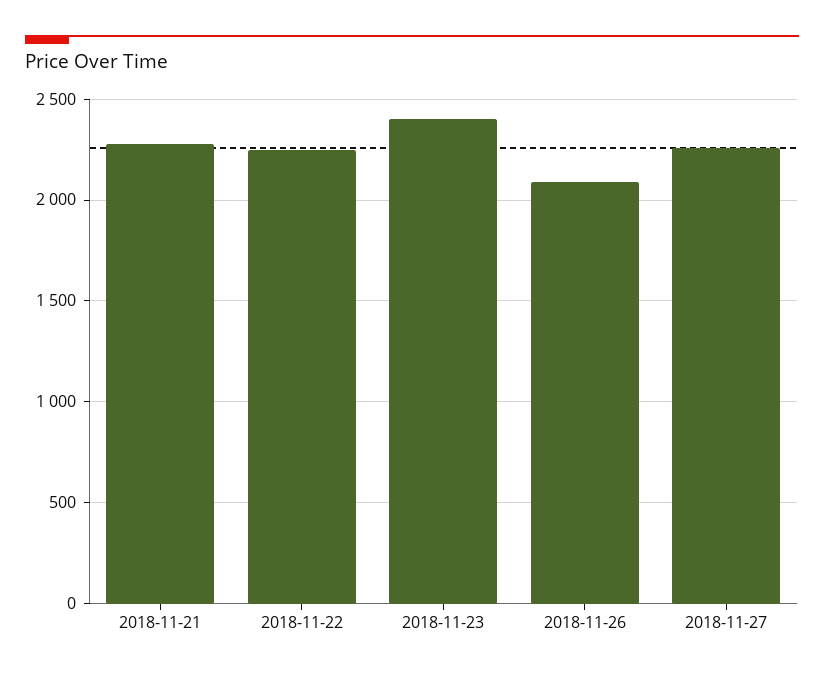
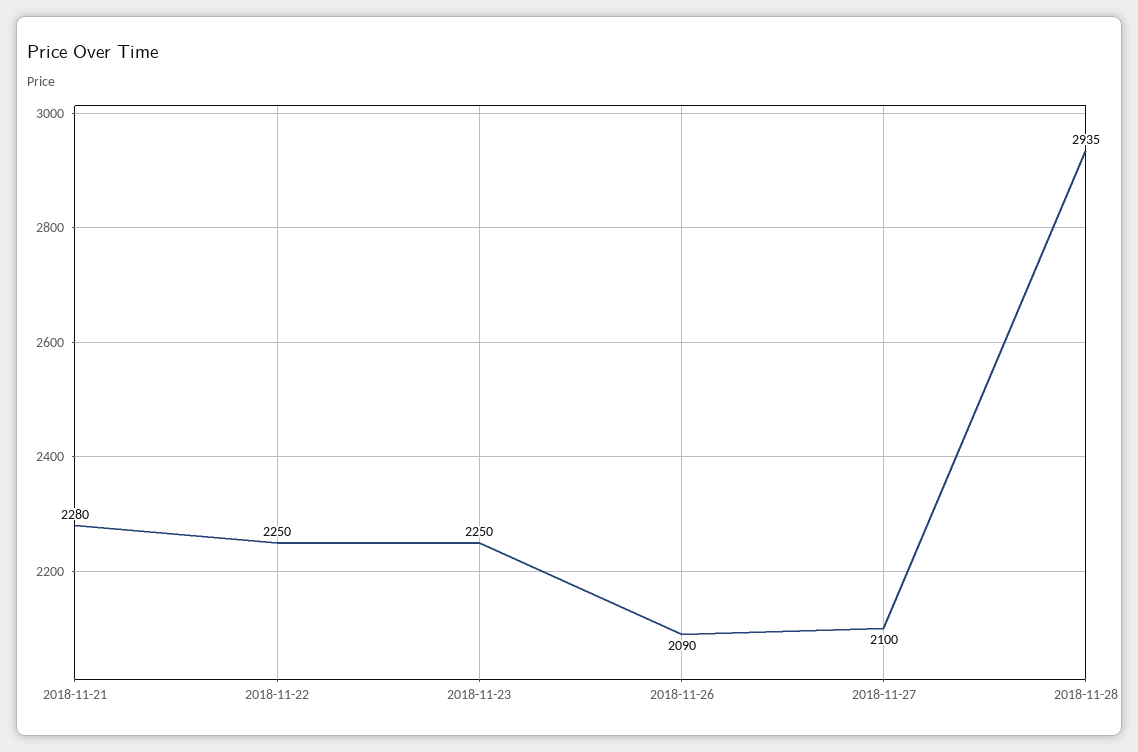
2018-11-23: 2400 -> 2250
2018-11-27: 2250 -> 2100
2018-11-28: none -> 2935

